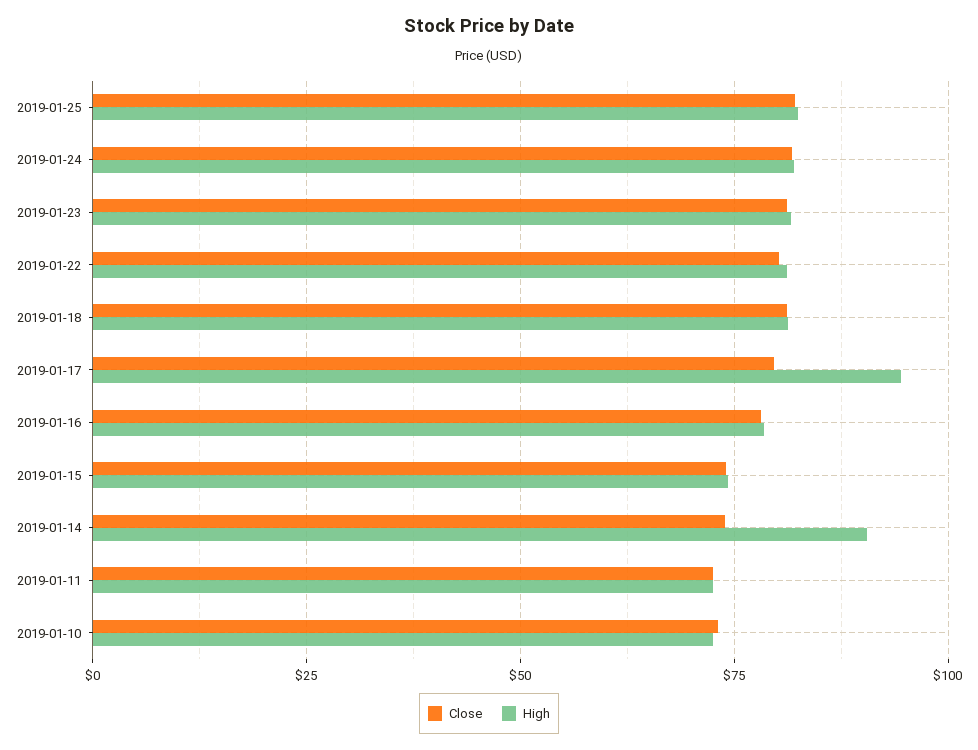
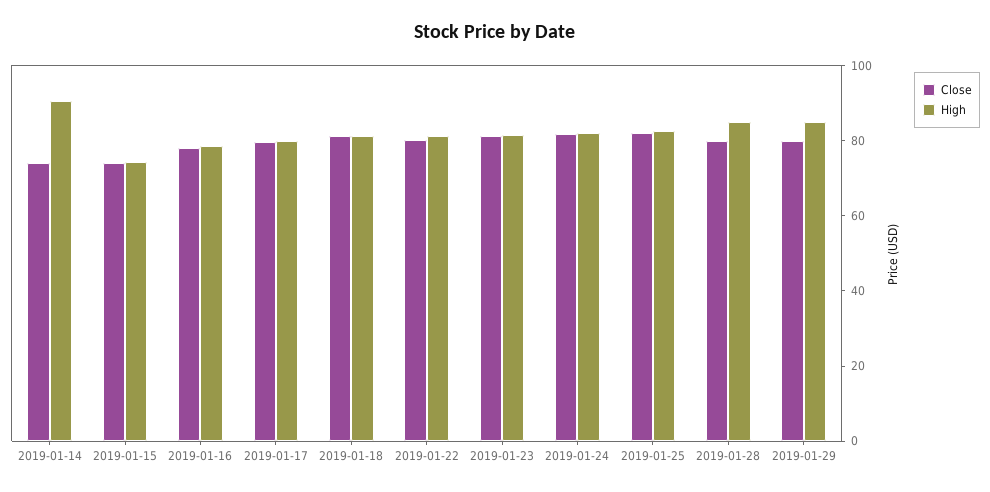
High, 2019-01-17: 95 -> 80
Close, 2019-01-11: 72.5 -> none
High, 2019-01-11: 72.5 -> none
Close, 2019-01-10: 72.5 -> none
High, 2019-01-10: 72.5 -> none
Close, 2019-01-28: none -> 80
High, 2019-01-28: none -> 85
Close, 2019-01-29: none -> 80
High, 2019-01-29: none -> 85

